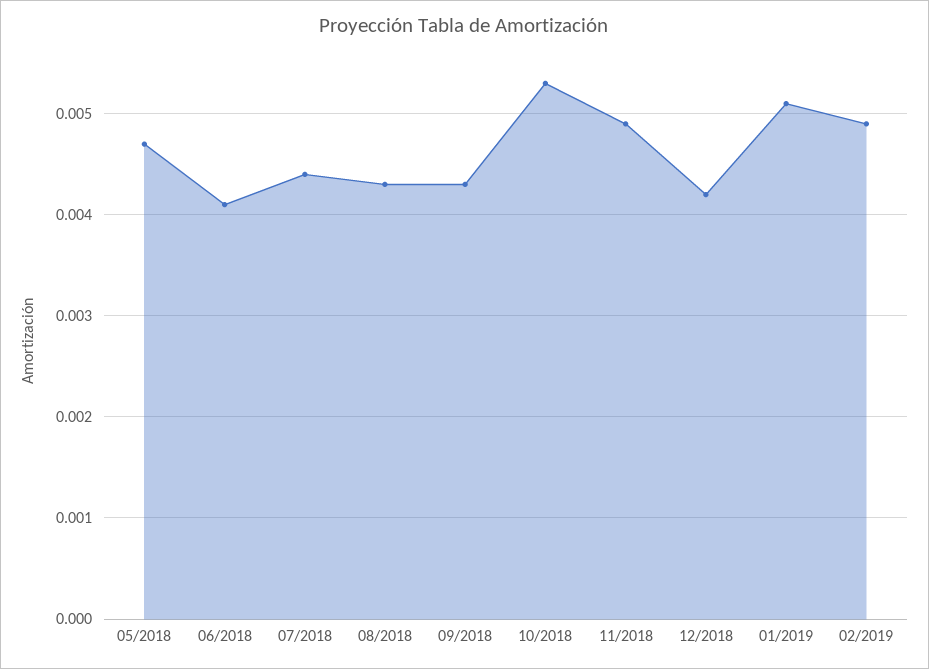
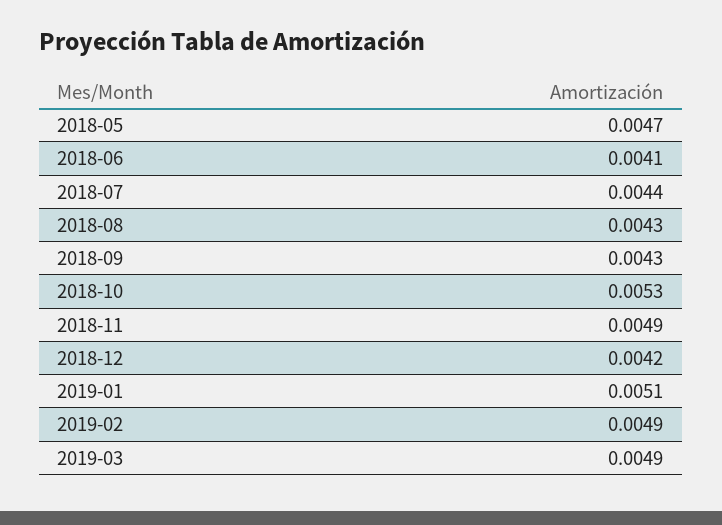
2019-03: none -> 0.0049

